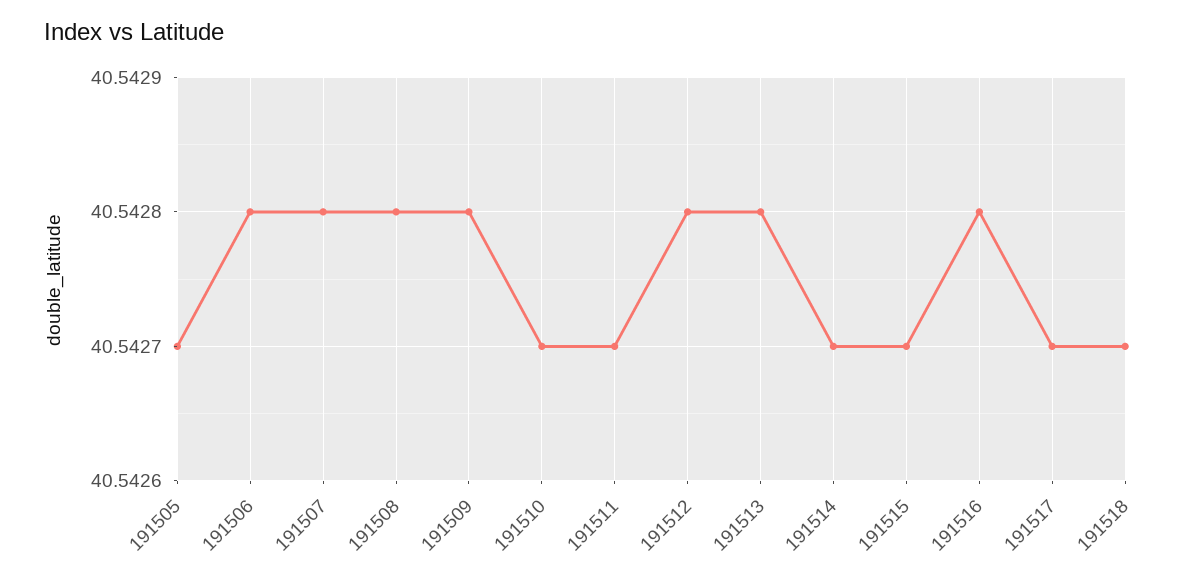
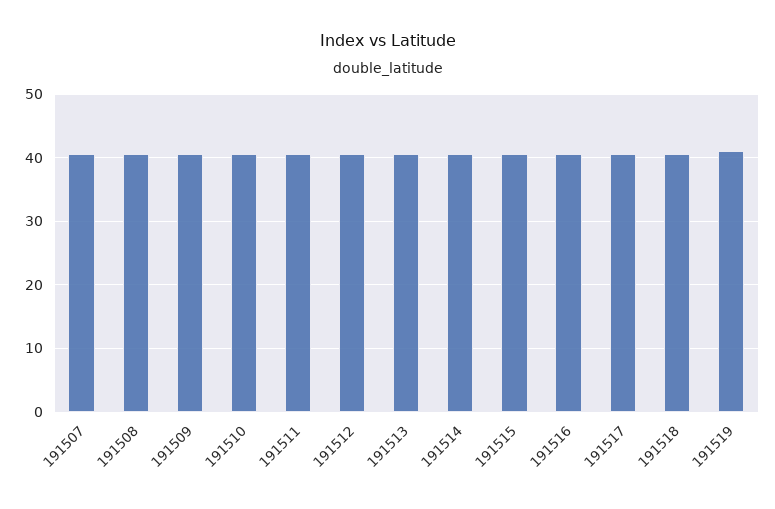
191505: 40.5427 -> none
191506: 40.5428 -> none
191519: none -> 41

